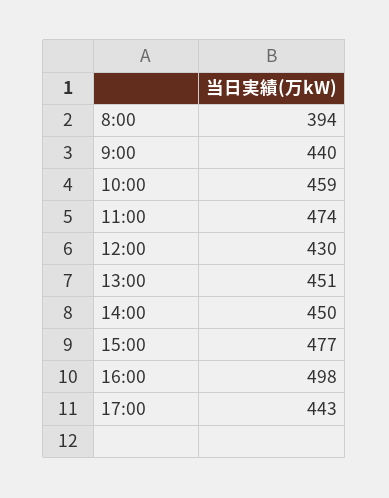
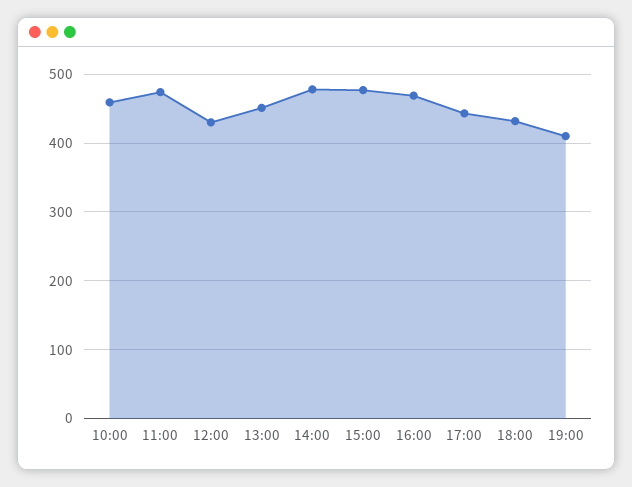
8:00: 394 -> none
9:00: 440 -> none
14:00: 450 -> 480
16:00: 498 -> 470
18:00: none -> 430
19:00: none -> 410

